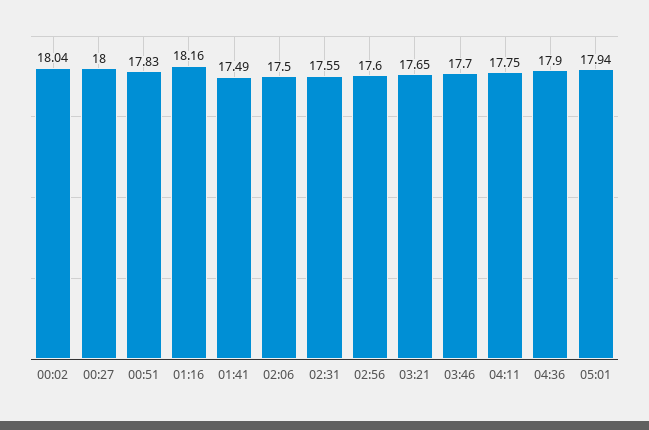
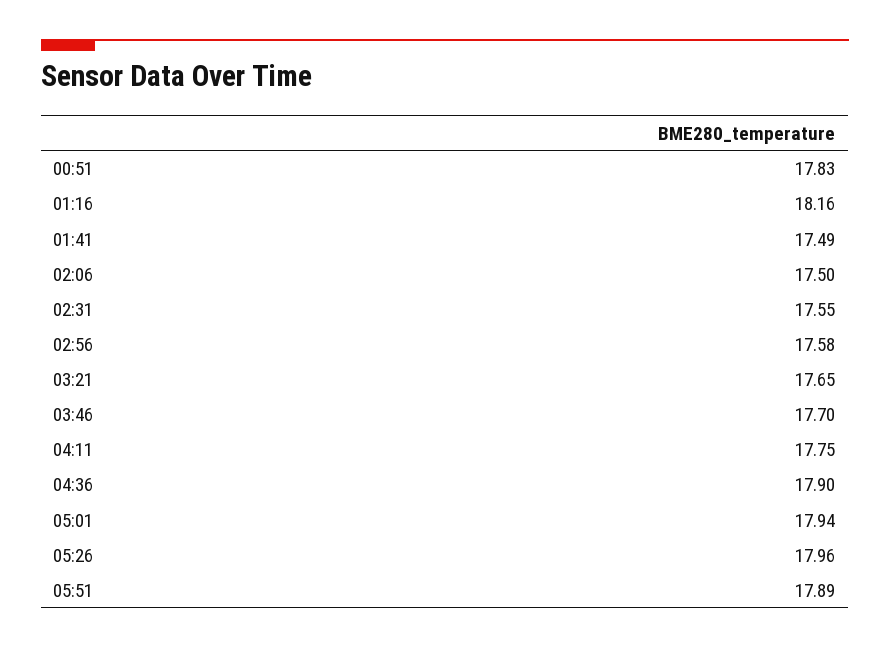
00:02: 18.04 -> none
00:27: 18 -> none
02:56: 17.6 -> 17.58
05:26: none -> 17.96
05:51: none -> 17.89

